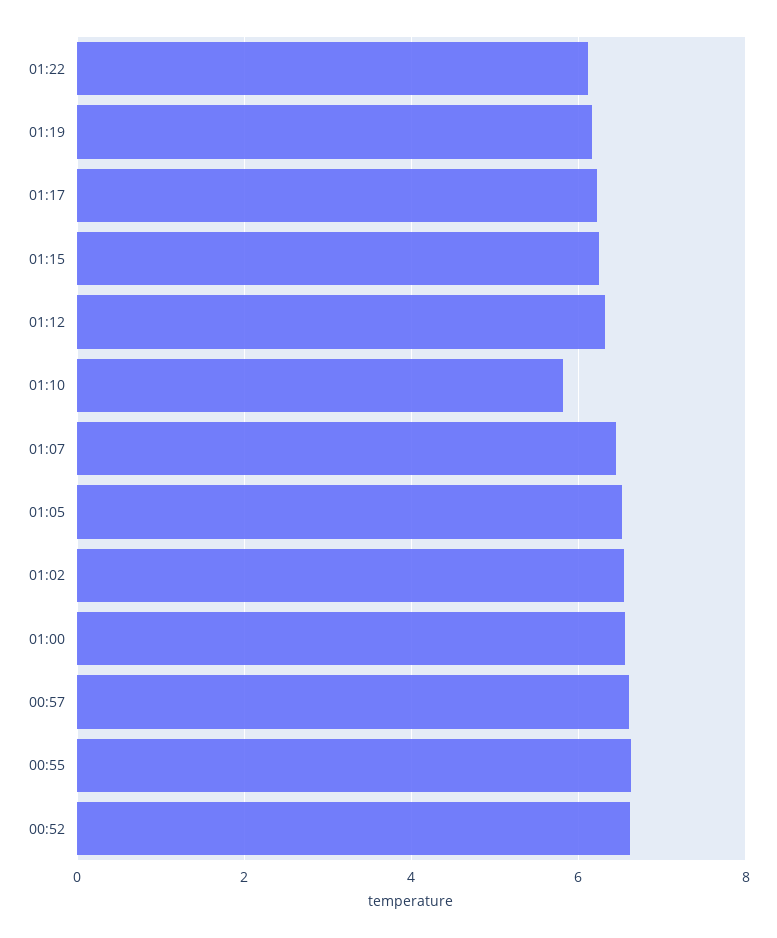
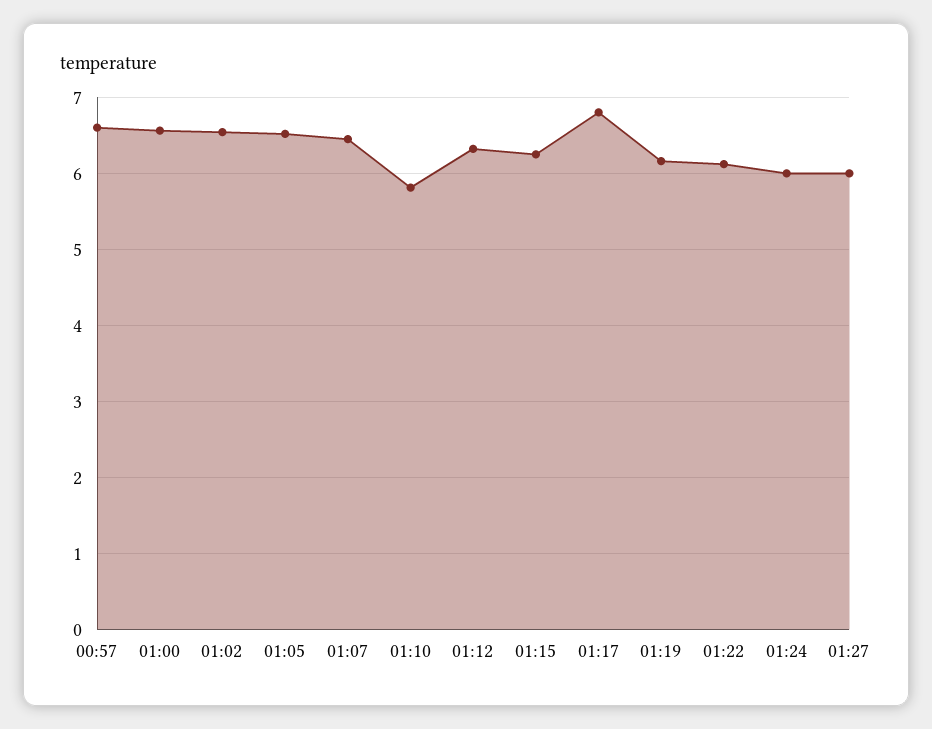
01:17: 6.2 -> 6.8
00:55: 6.6 -> none
00:52: 6.6 -> none
01:24: none -> 6
01:27: none -> 6

